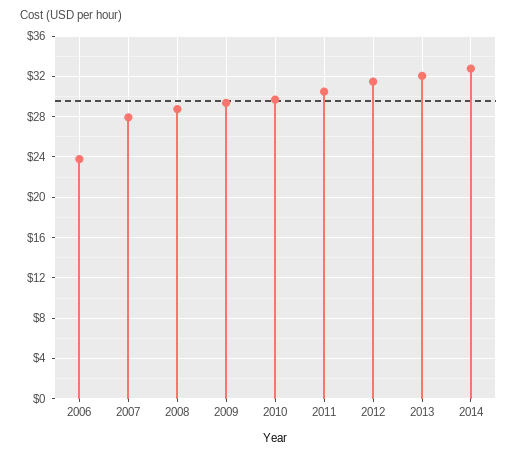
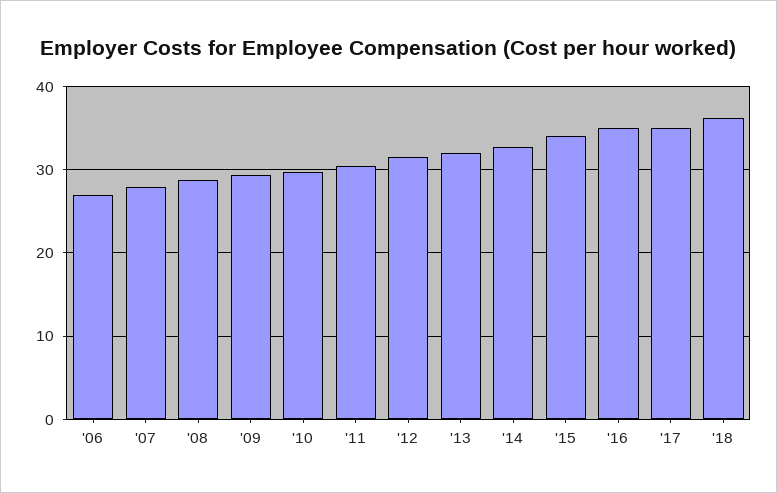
2006: 24 -> 27
'15: none -> 34
'16: none -> 35
'17: none -> 35
'18: none -> 36

